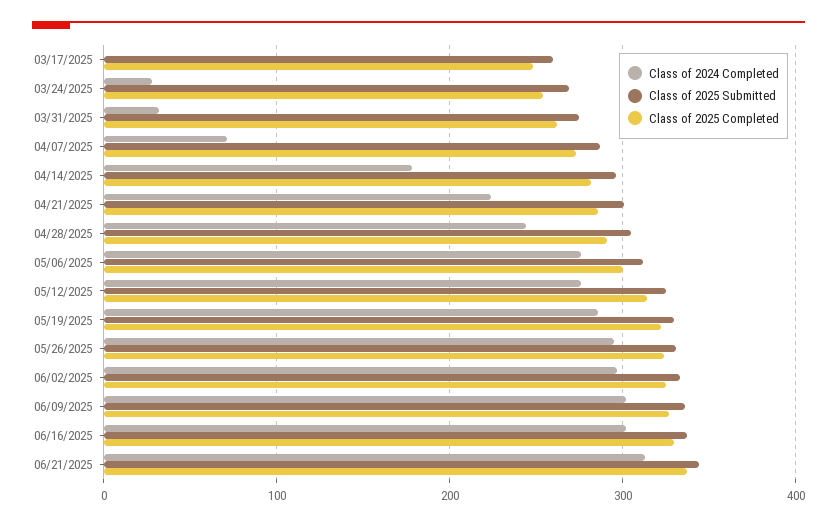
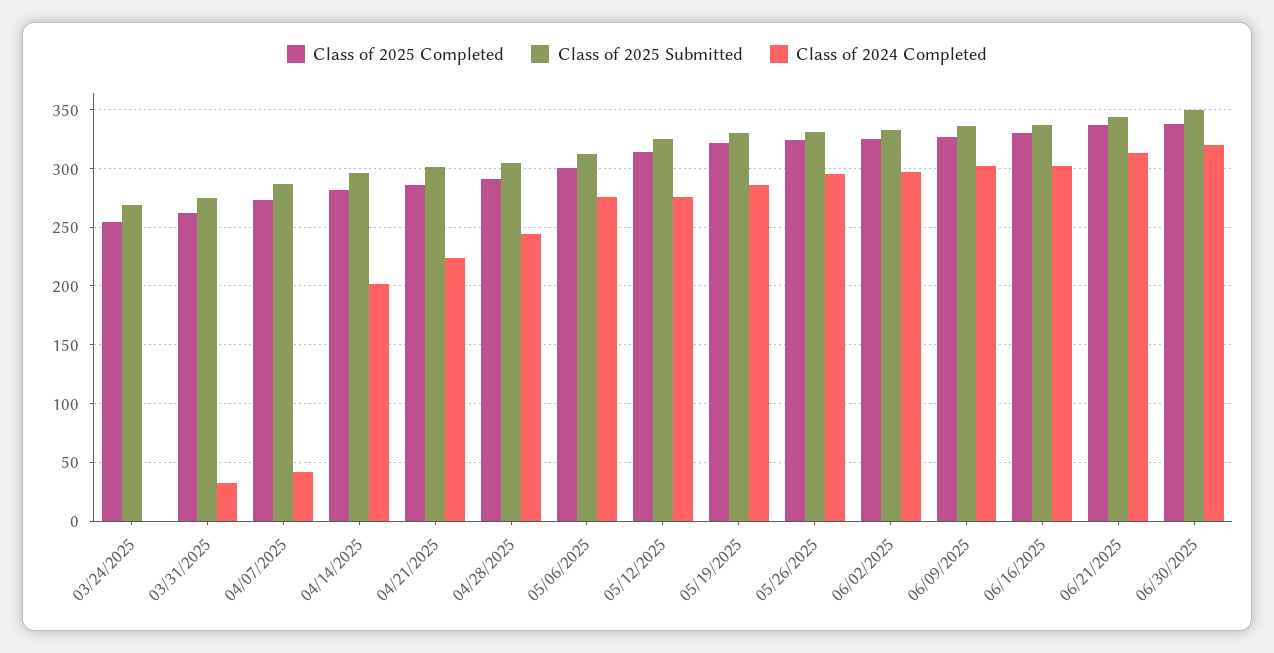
Class of 2024 Completed, 03/17/2025: 0 -> none
Class of 2025 Submitted, 03/17/2025: 260 -> none
Class of 2025 Completed, 03/17/2025: 250 -> none
Class of 2024 Completed, 03/24/2025: 30 -> 0
Class of 2024 Completed, 04/07/2025: 70 -> 40
Class of 2024 Completed, 04/14/2025: 180 -> 200
Class of 2025 Completed, 06/30/2025: none -> 340
Class of 2025 Submitted, 06/30/2025: none -> 350
Class of 2024 Completed, 06/30/2025: none -> 320

